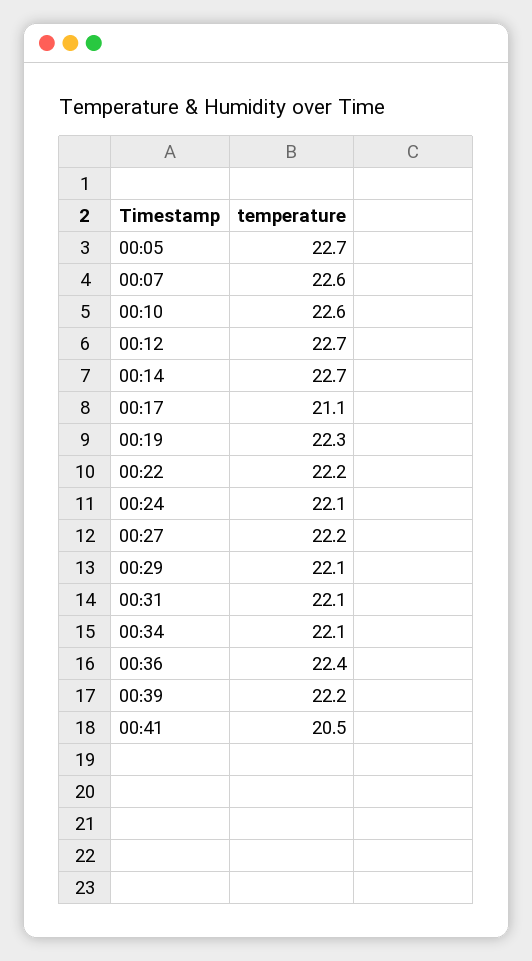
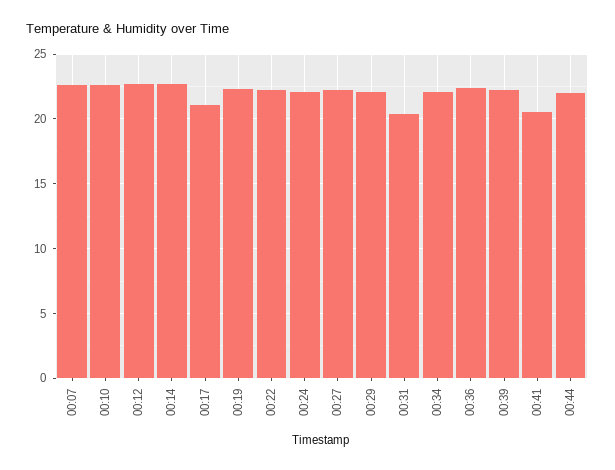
00:05: 22.7 -> none
00:31: 22.1 -> 20.5
00:44: none -> 22

